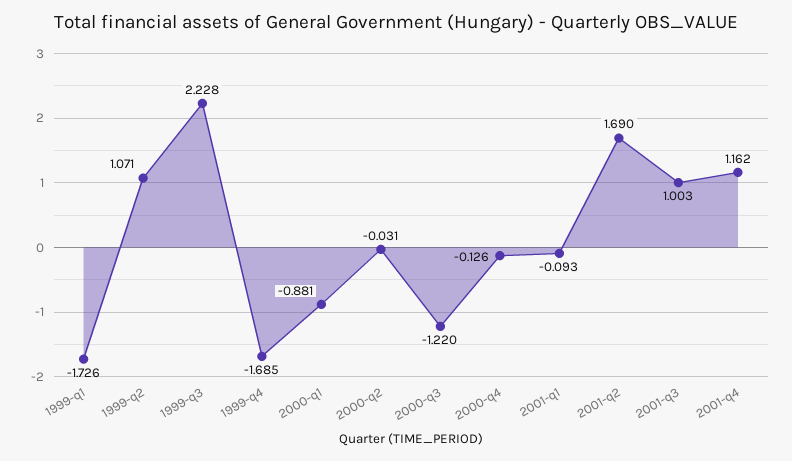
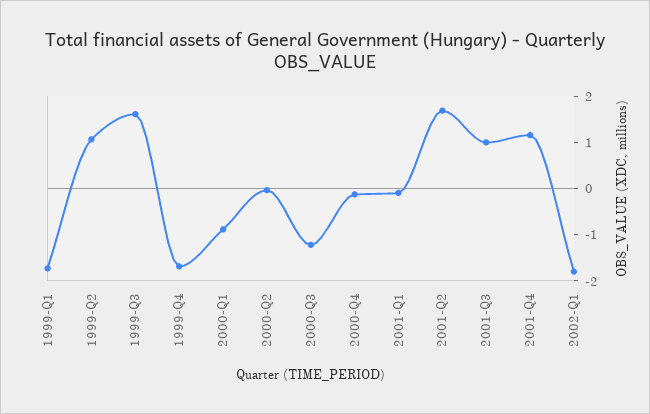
1999-q3: 2.228 -> 1.6
2002-Q1: none -> -1.8

